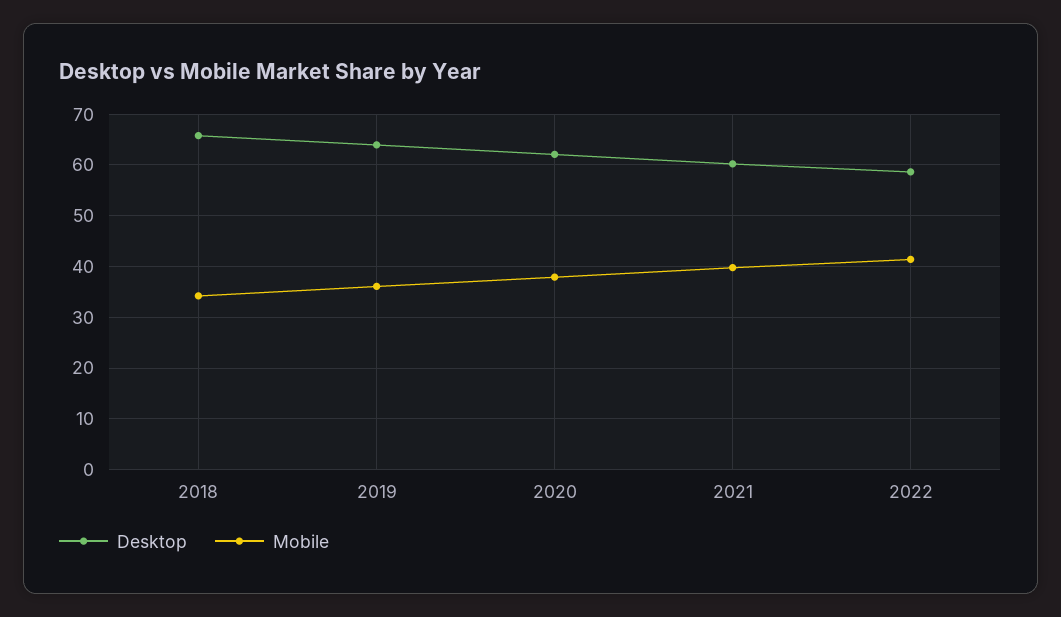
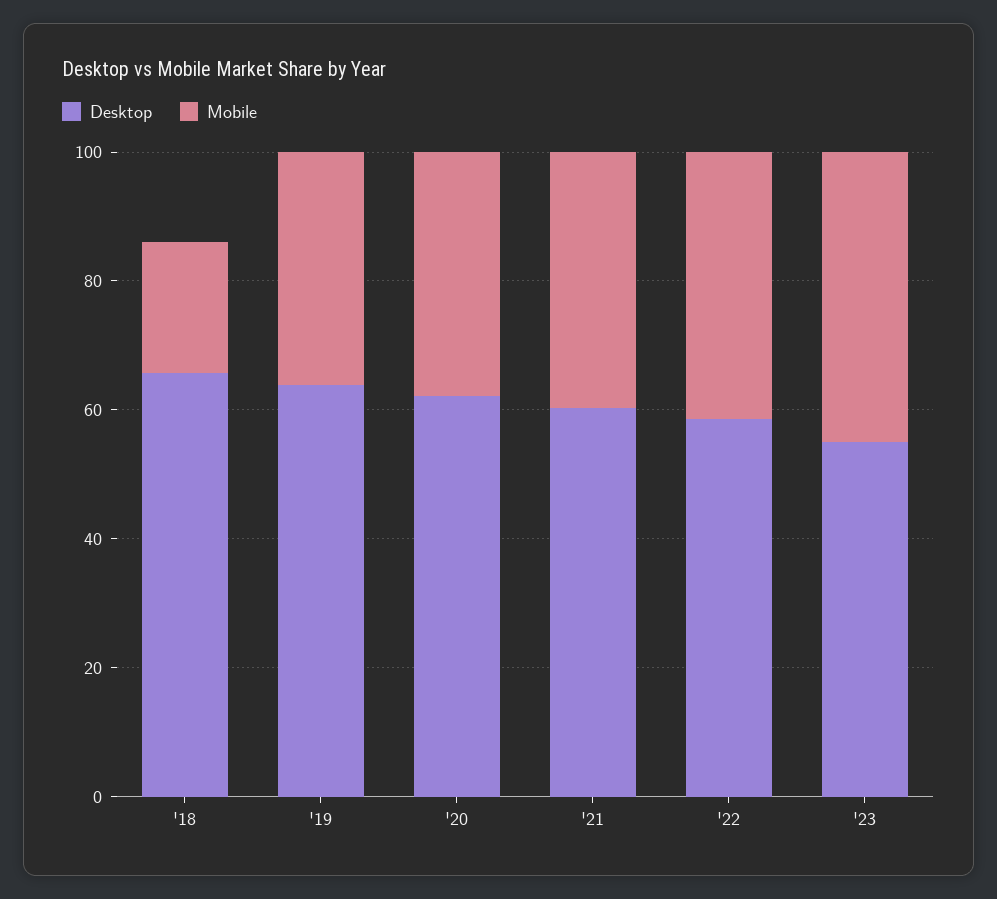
Mobile, 2018: 34 -> 20
Desktop, '23: none -> 55
Mobile, '23: none -> 45

